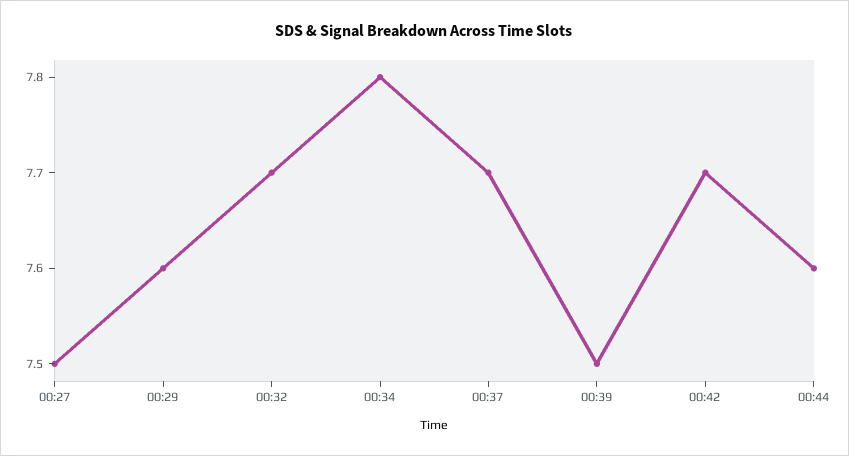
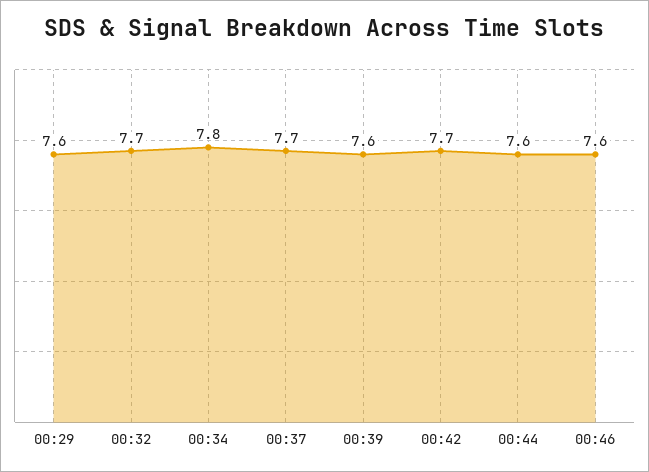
00:27: 7.5 -> none
00:39: 7.5 -> 7.6
00:46: none -> 7.6

